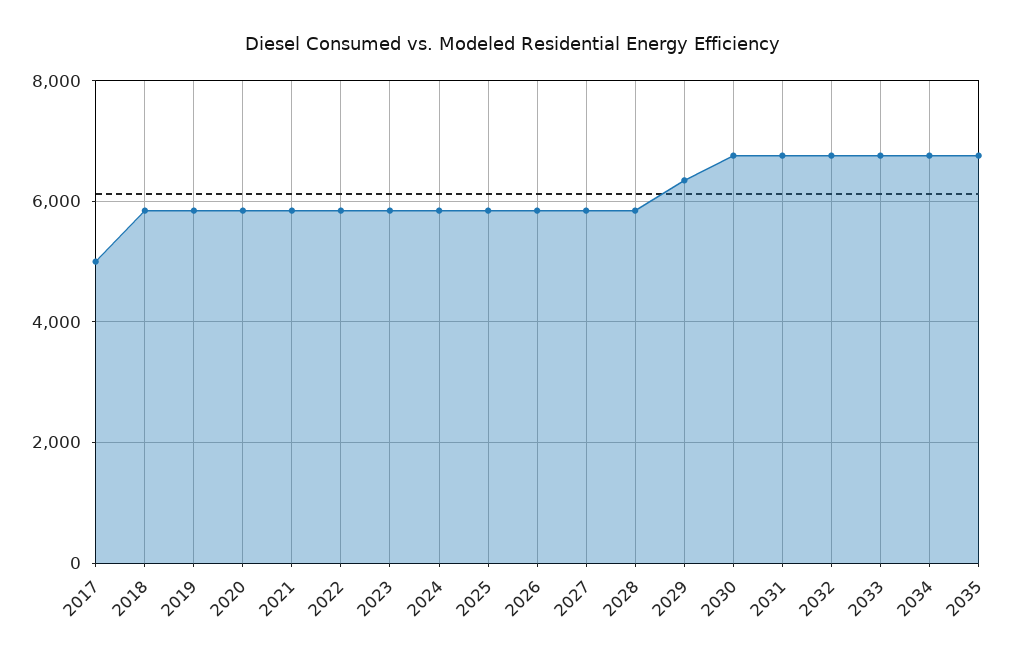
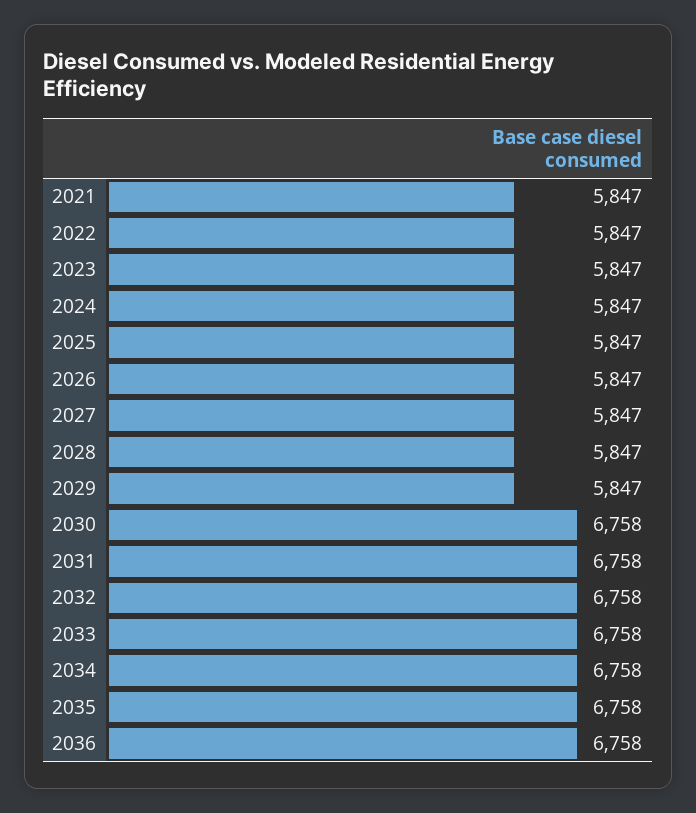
2017: 5000 -> none
2018: 5800 -> none
2019: 5800 -> none
2020: 5800 -> none
2029: 6400 -> 5847
2036: none -> 6758

